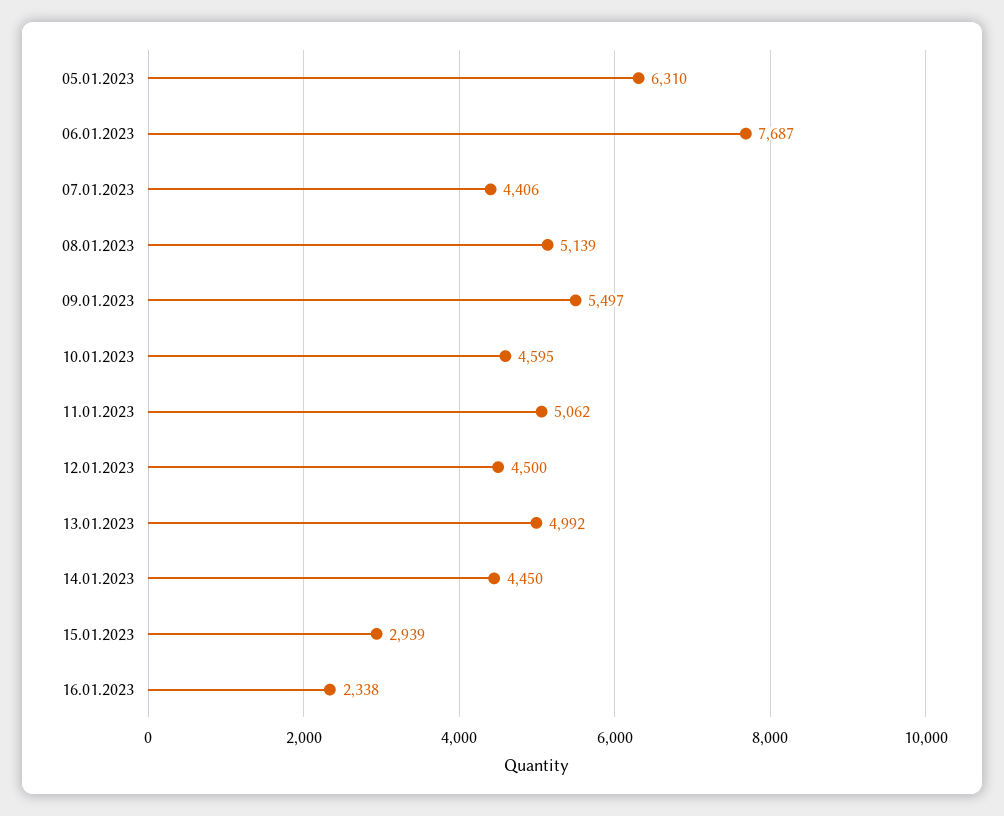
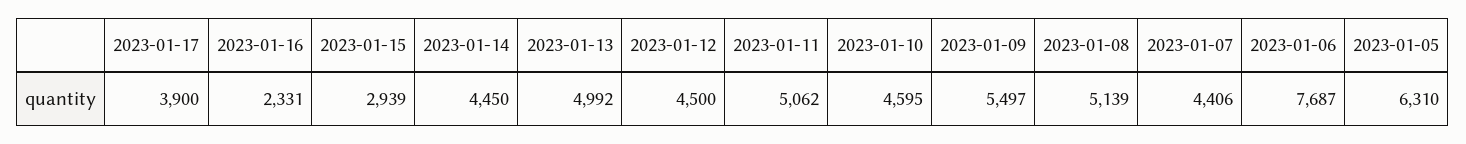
16.01.2023: 2338 -> 2331
2023-01-17: none -> 3900

